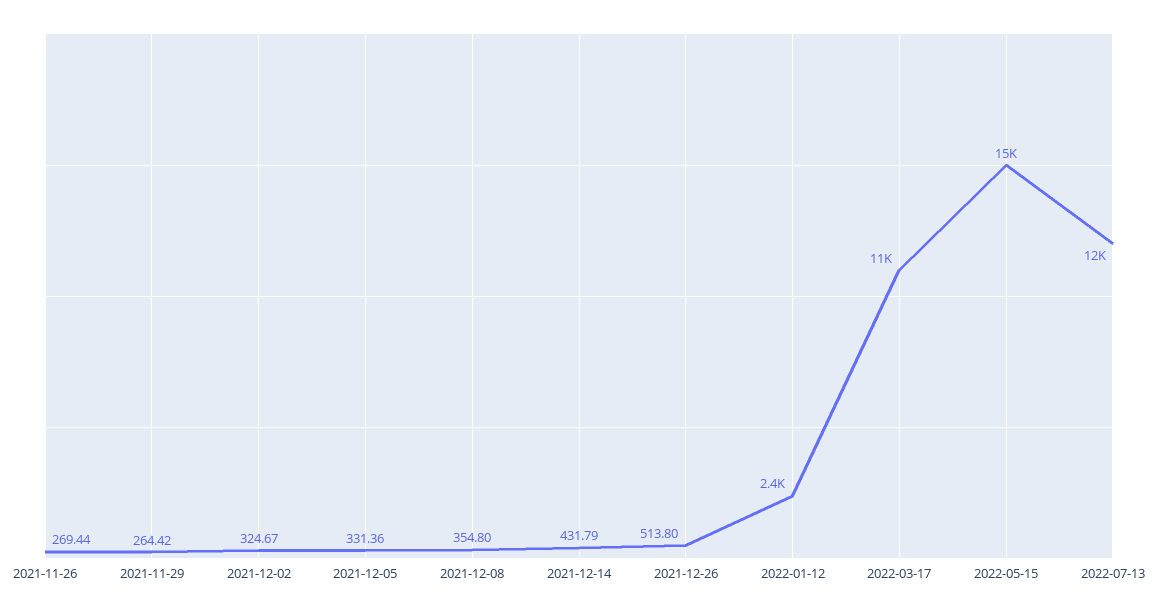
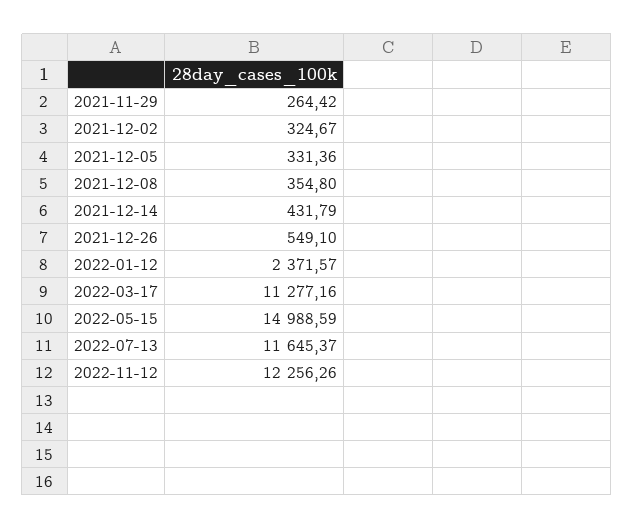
2021-11-26: 269.44 -> none
2021-12-26: 513.8 -> 549.1
2022-11-12: none -> 12256.26

